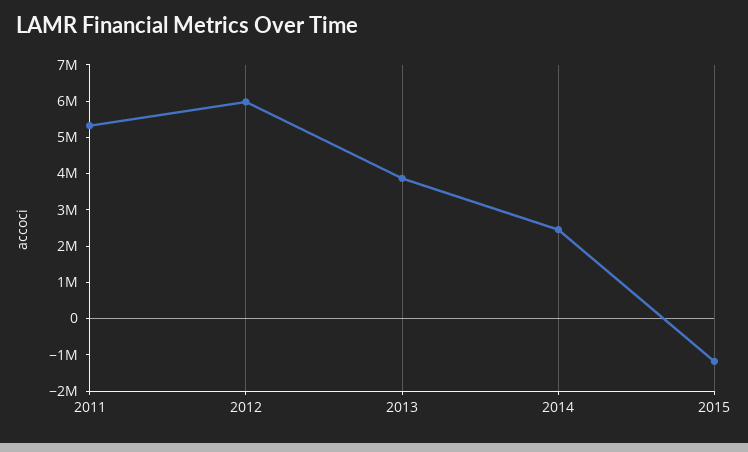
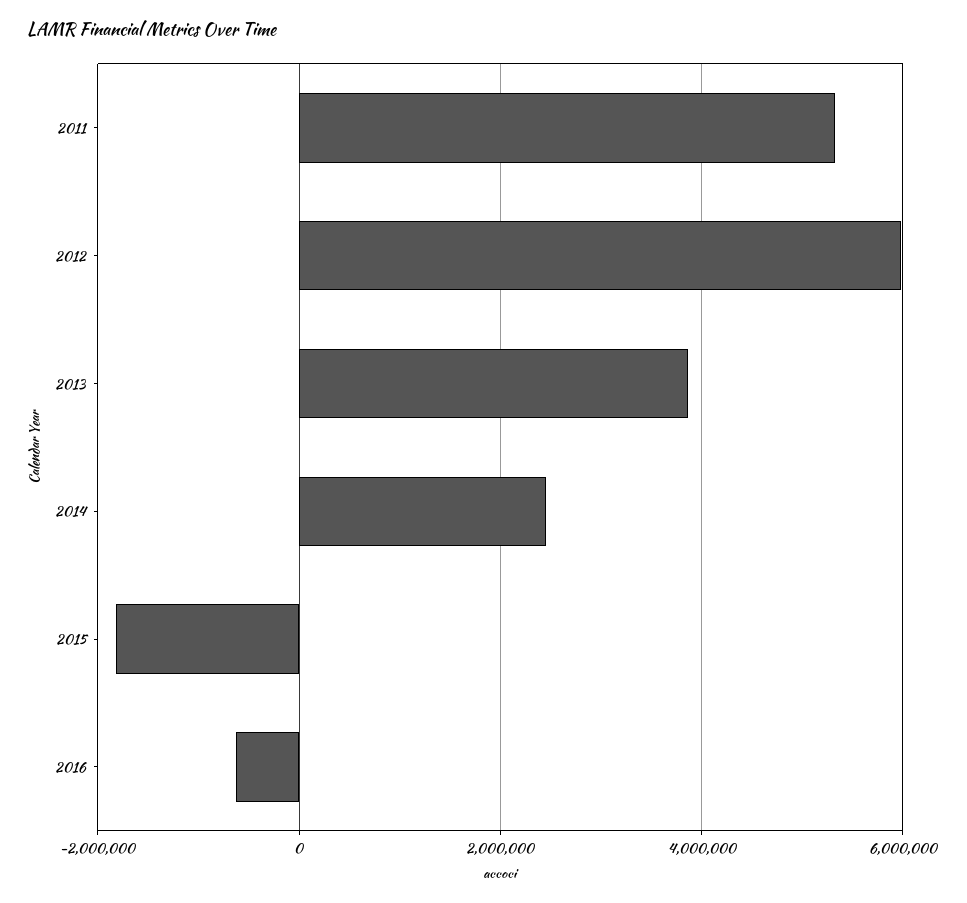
2015: -1250000 -> -1800000
2016: none -> -600000

